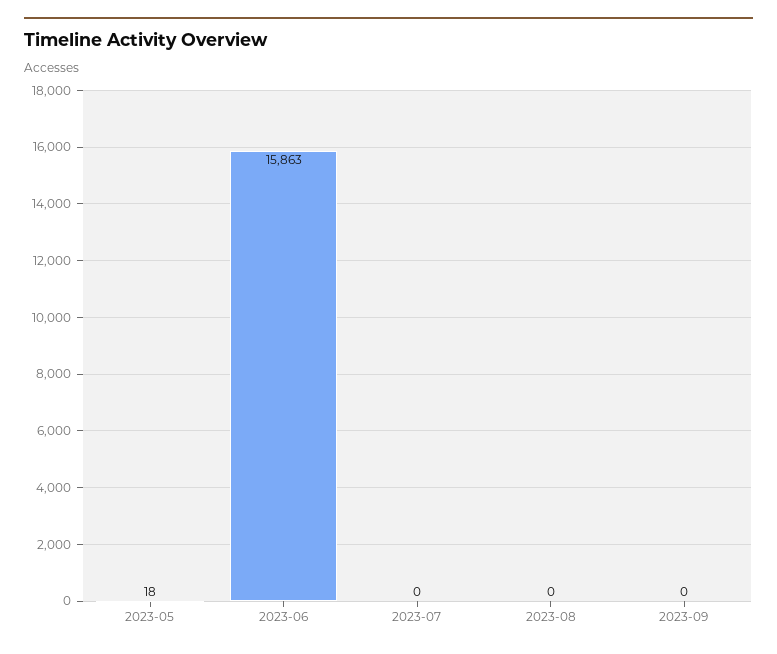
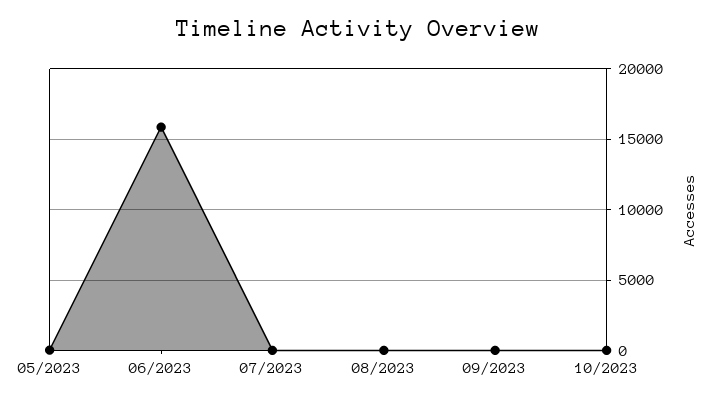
10/2023: none -> 0

